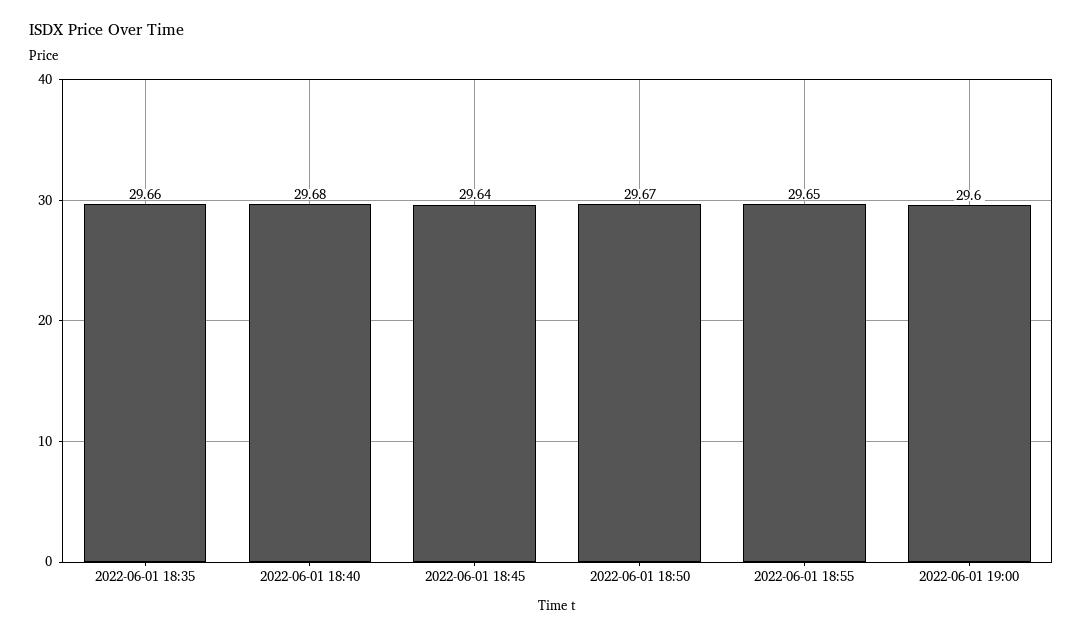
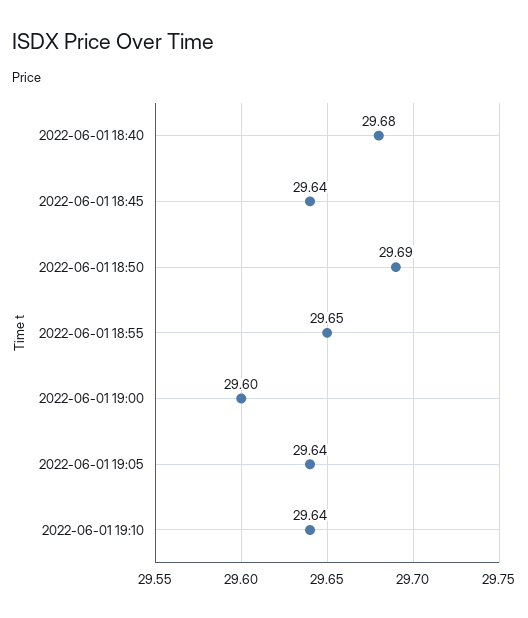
2022-06-01 18:35: 29.66 -> none
2022-06-01 18:50: 29.67 -> 29.69
2022-06-01 19:05: none -> 29.64
2022-06-01 19:10: none -> 29.64

